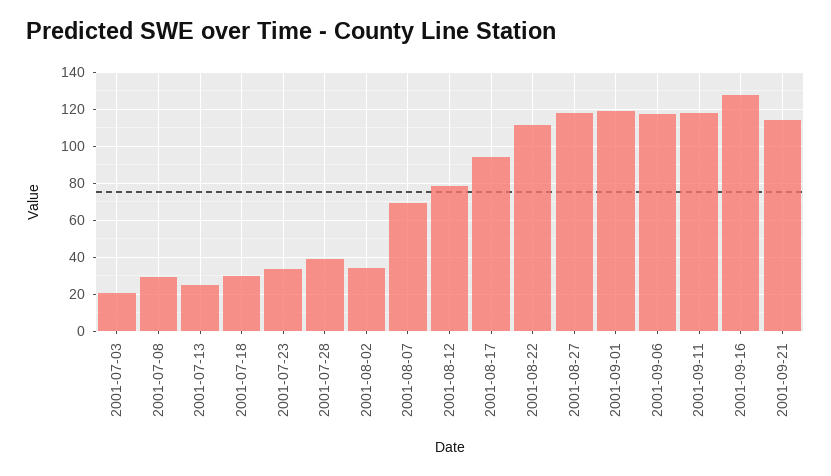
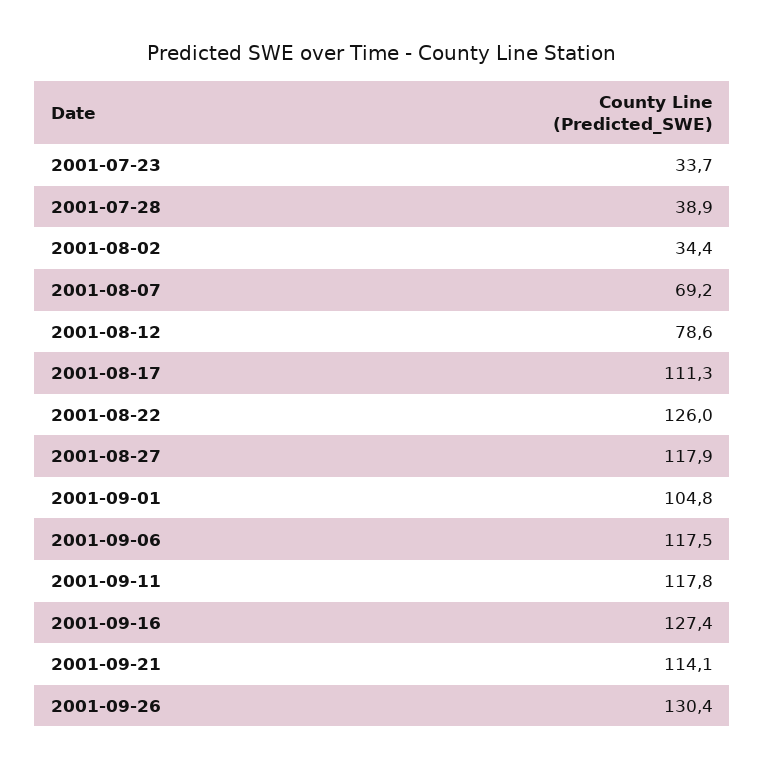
2001-07-03: 20 -> none
2001-07-08: 30 -> none
2001-07-13: 25 -> none
2001-07-18: 30 -> none
2001-08-17: 95 -> 111.3
2001-08-22: 110 -> 126
2001-09-01: 120 -> 104.8
2001-09-26: none -> 130.4

